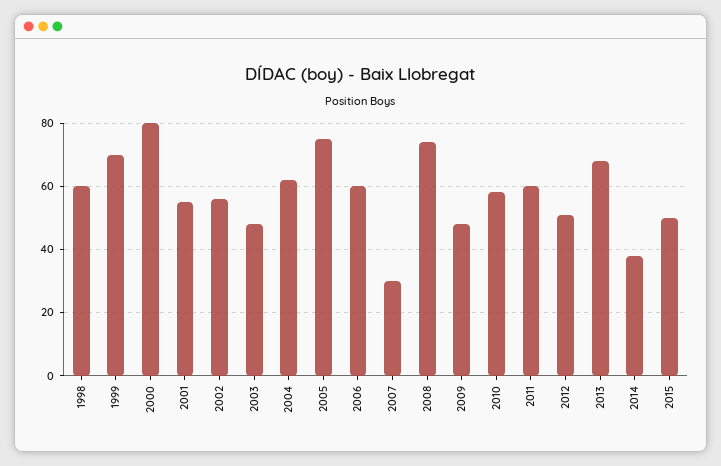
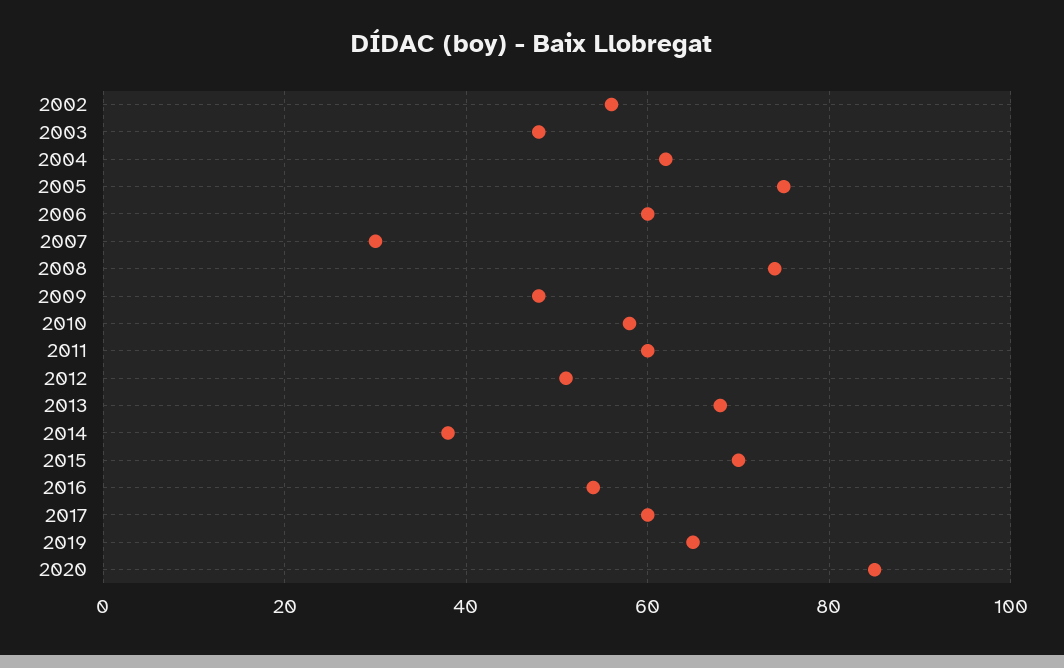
1998: 60 -> none
1999: 70 -> none
2000: 80 -> none
2001: 55 -> none
2015: 50 -> 70
2016: none -> 55
2017: none -> 60
2019: none -> 65
2020: none -> 85

